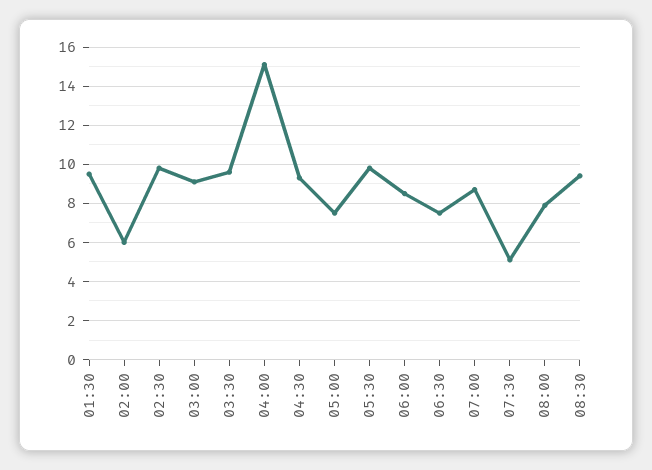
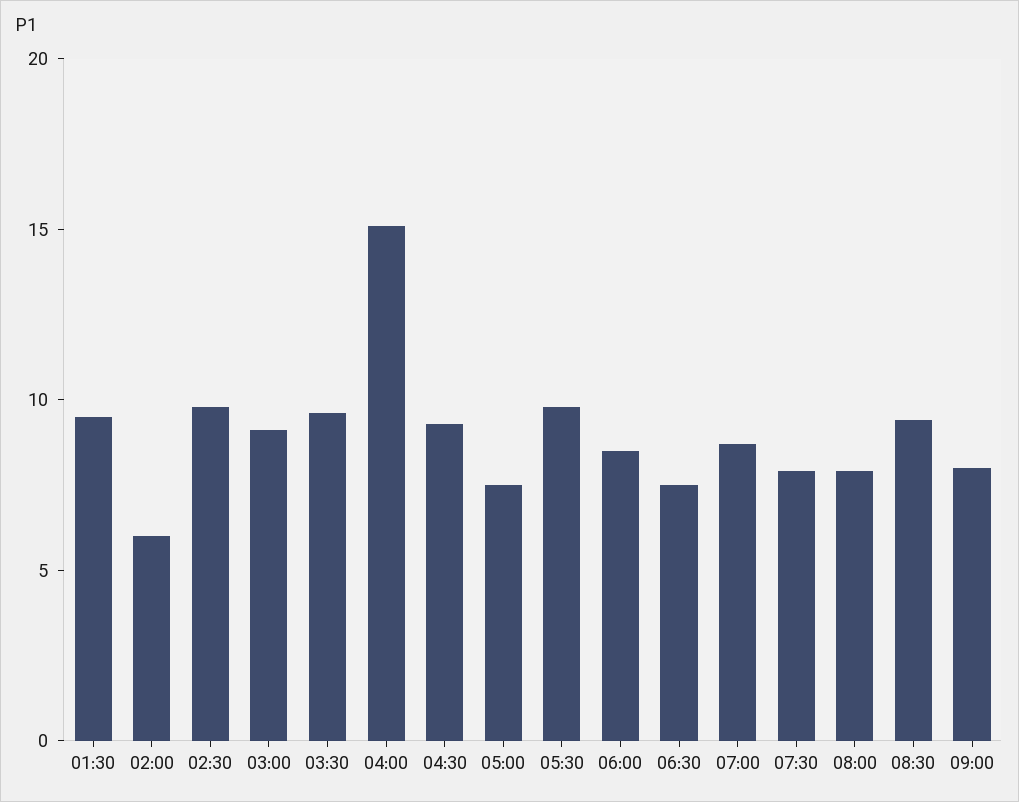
07:30: 5 -> 8
09:00: none -> 8

